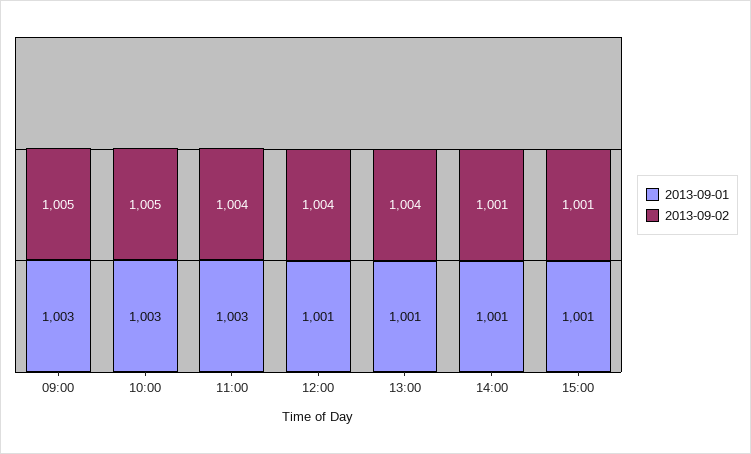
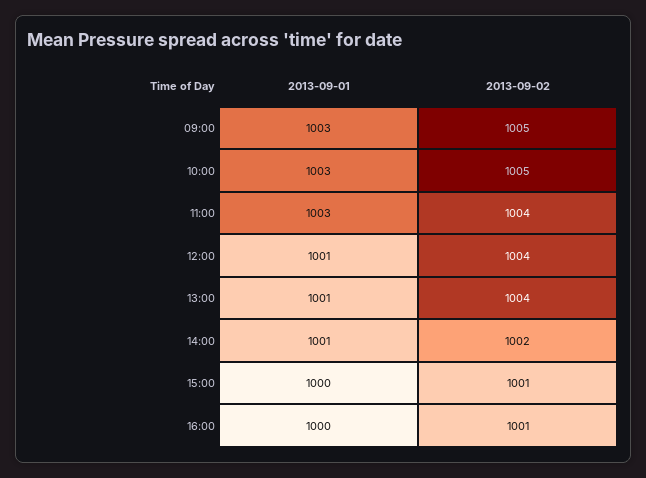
2013-09-02, 14:00: 1001 -> 1002
2013-09-01, 15:00: 1001 -> 1000
2013-09-01, 16:00: none -> 1000
2013-09-02, 16:00: none -> 1001

